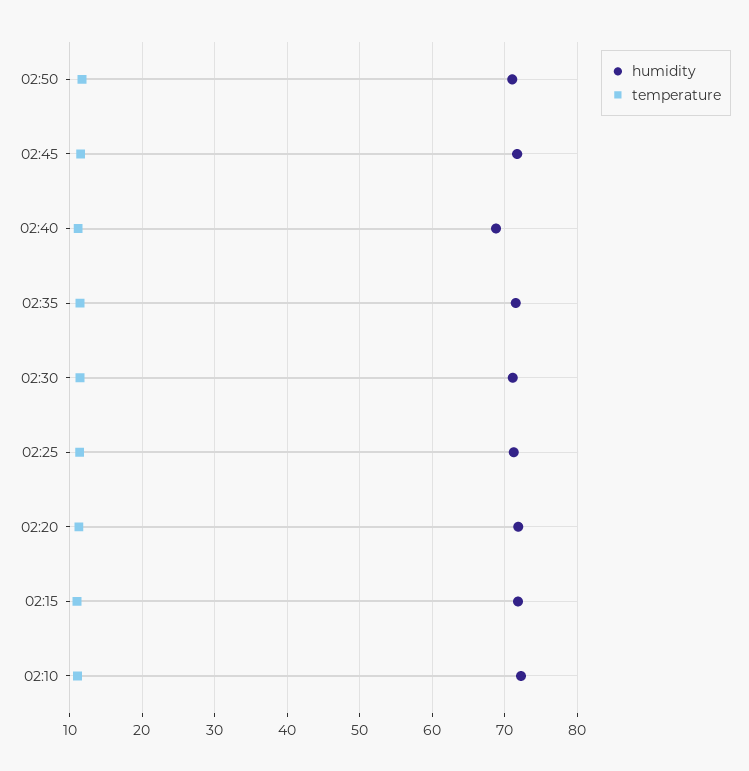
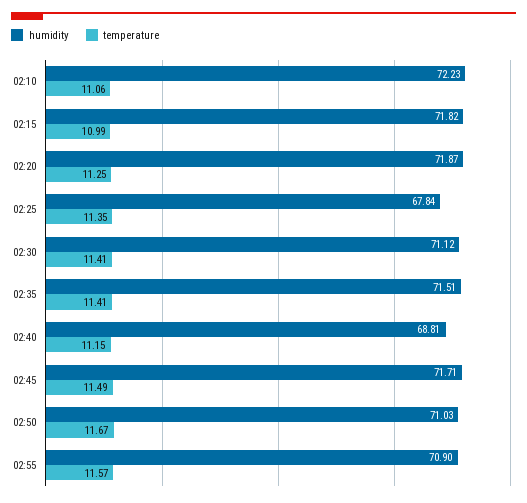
humidity, 02:25: 71 -> 67.84
humidity, 02:55: none -> 70.9
temperature, 02:55: none -> 11.57

